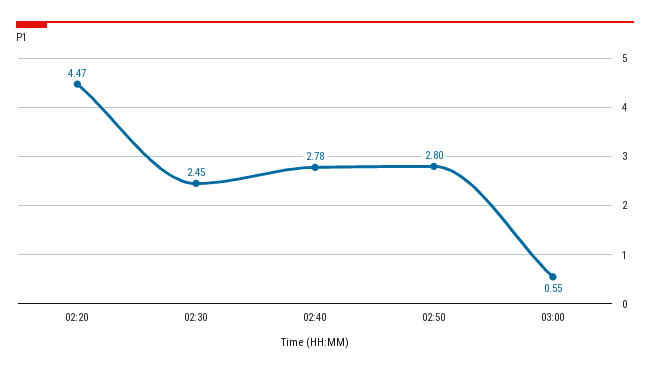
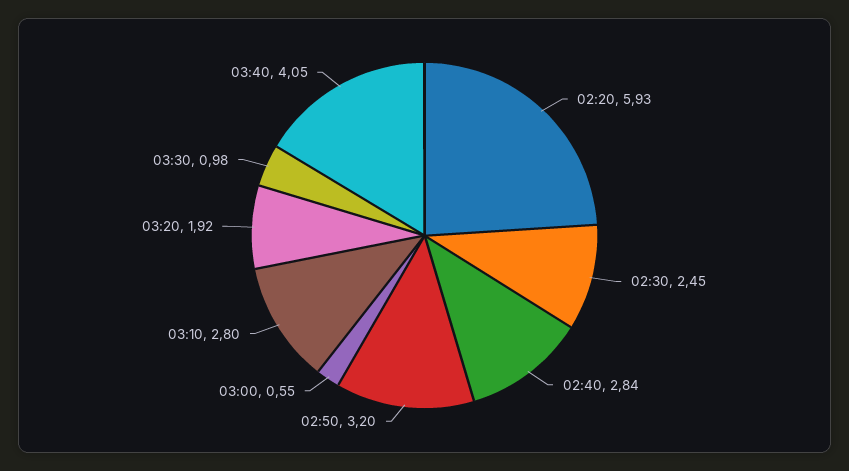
02:20: 4.47 -> 5.93
02:40: 2.78 -> 2.84
02:50: 2.8 -> 3.2
03:10: none -> 2.8
03:20: none -> 1.92
03:30: none -> 0.98
03:40: none -> 4.05

